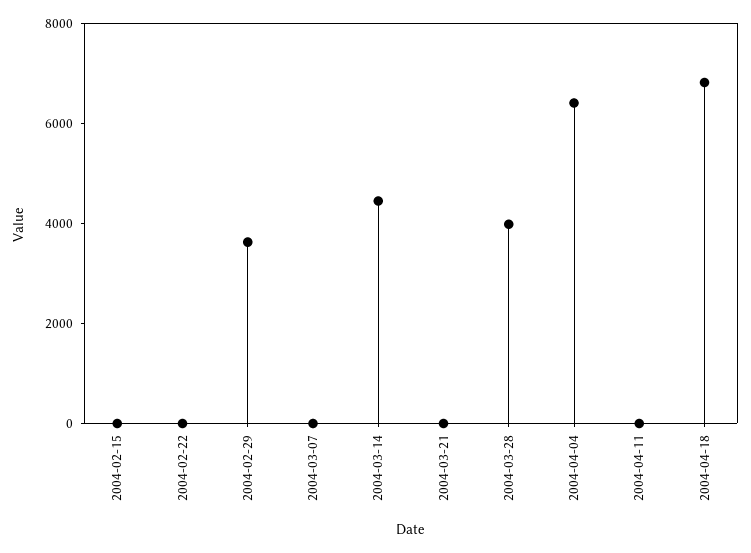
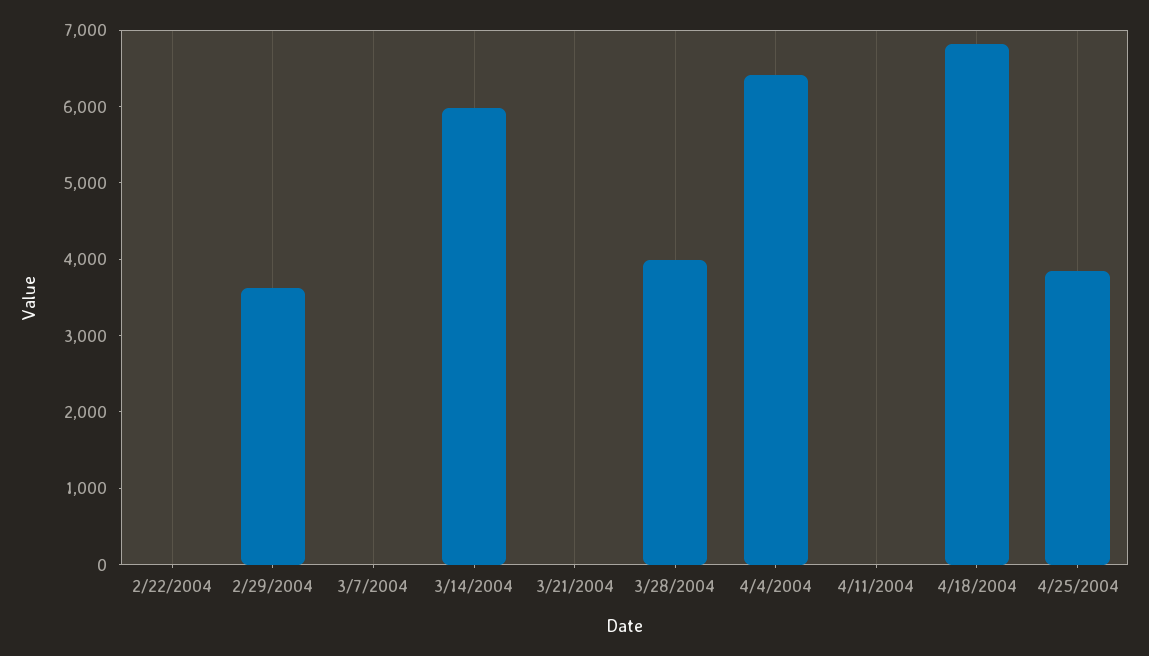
2004-02-15: 0 -> none
2004-03-14: 4500 -> 6000
4/25/2004: none -> 3800

